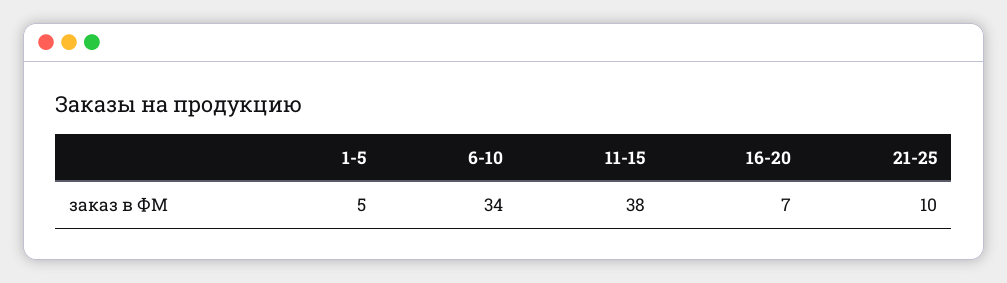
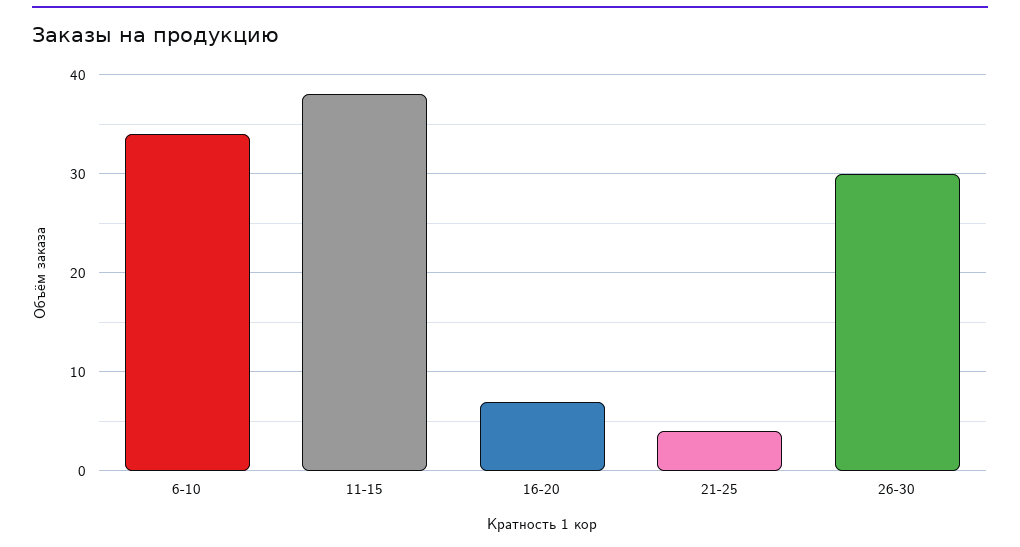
1-5: 5 -> none
21-25: 10 -> 4
26-30: none -> 30

